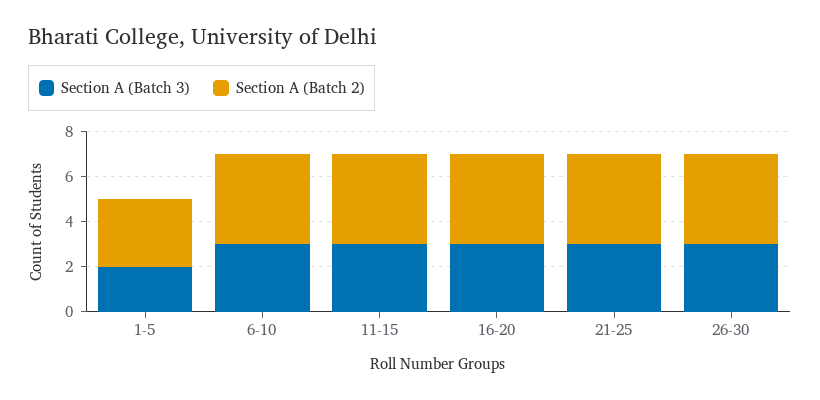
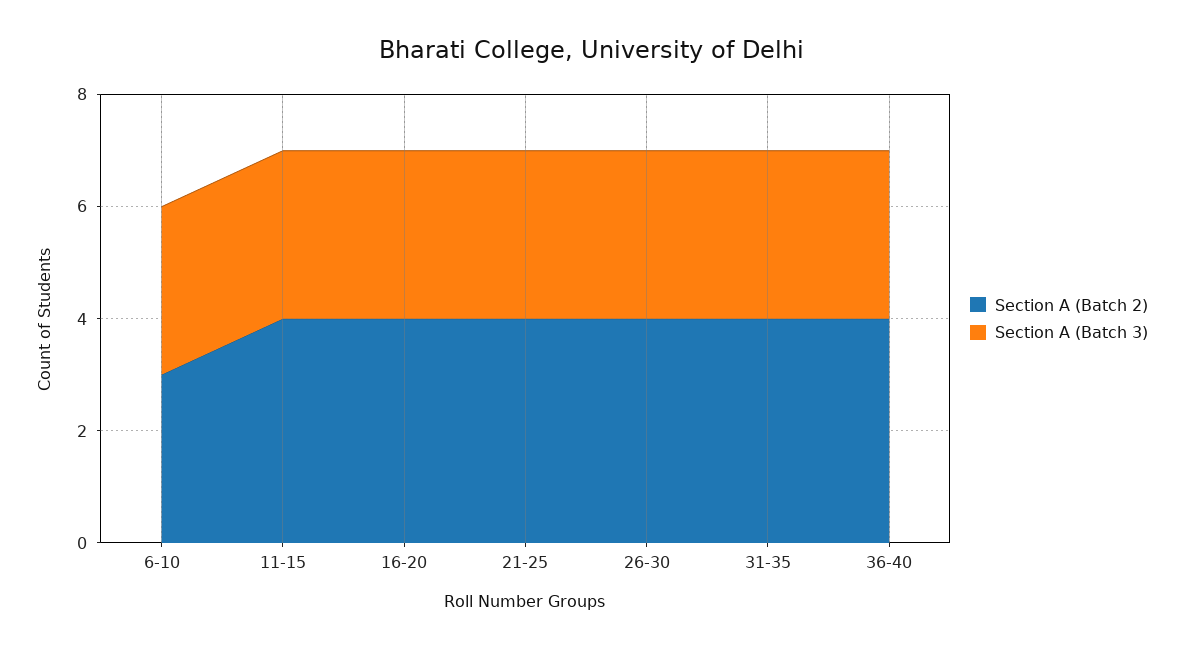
Section A (Batch 3), 1-5: 2 -> none
Section A (Batch 2), 1-5: 3 -> none
Section A (Batch 2), 6-10: 4 -> 3
Section A (Batch 2), 31-35: none -> 4
Section A (Batch 3), 31-35: none -> 3
Section A (Batch 2), 36-40: none -> 4
Section A (Batch 3), 36-40: none -> 3

